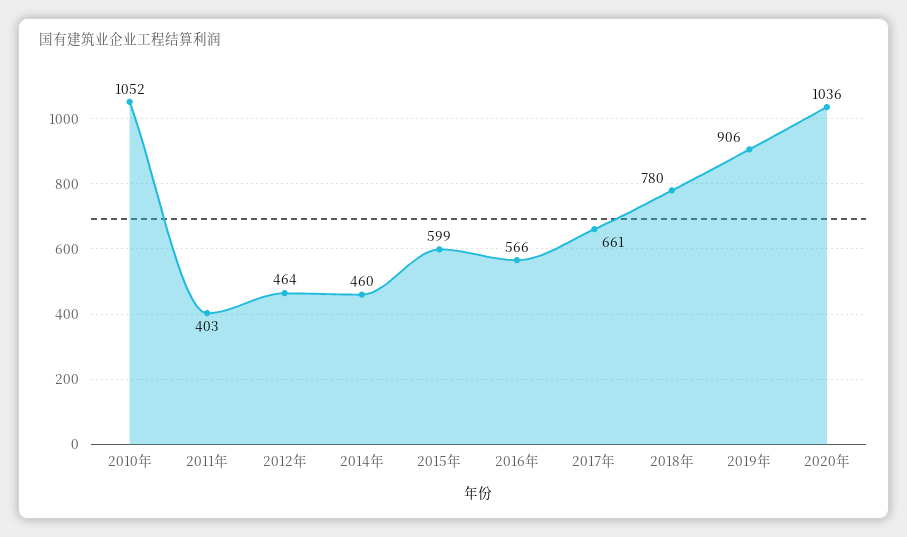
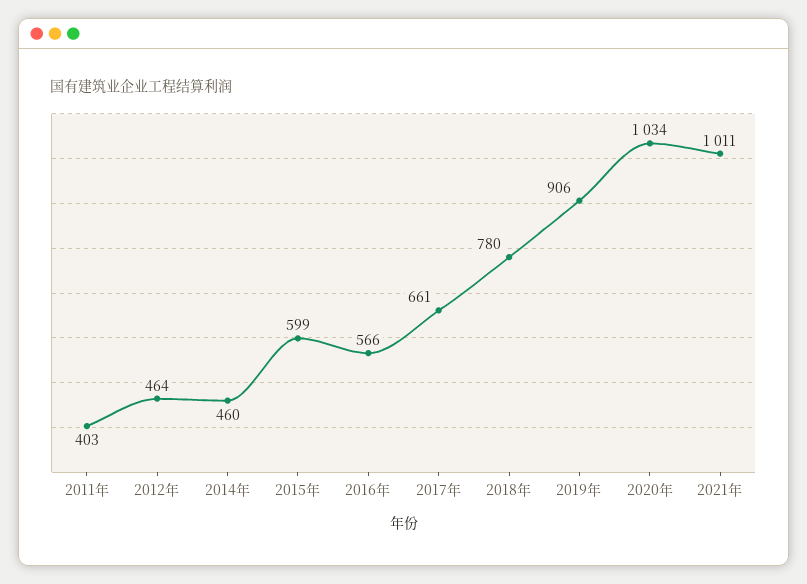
2010年: 1052 -> none
2020年: 1036 -> 1034
2021年: none -> 1011

